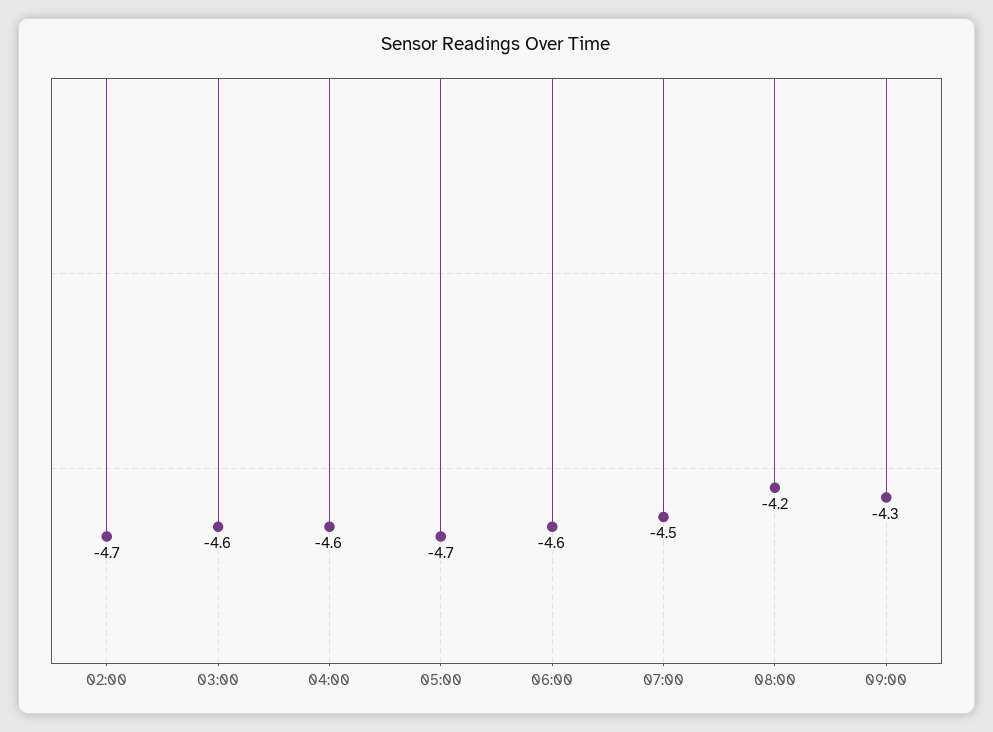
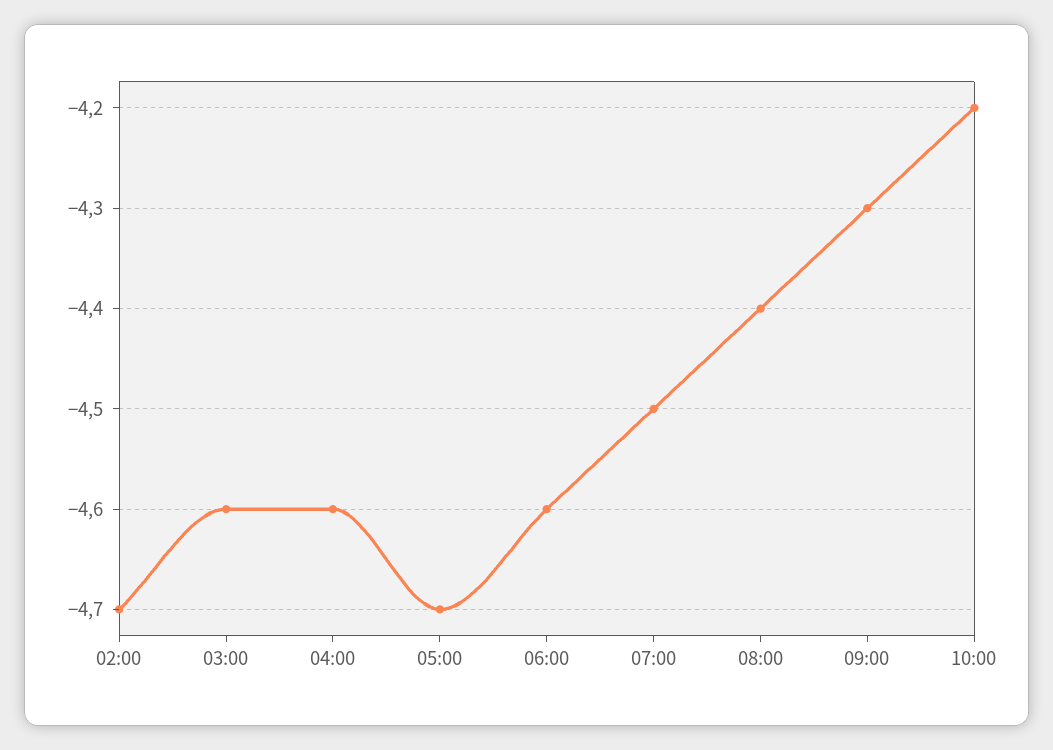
08:00: -4.2 -> -4.4
10:00: none -> -4.2

